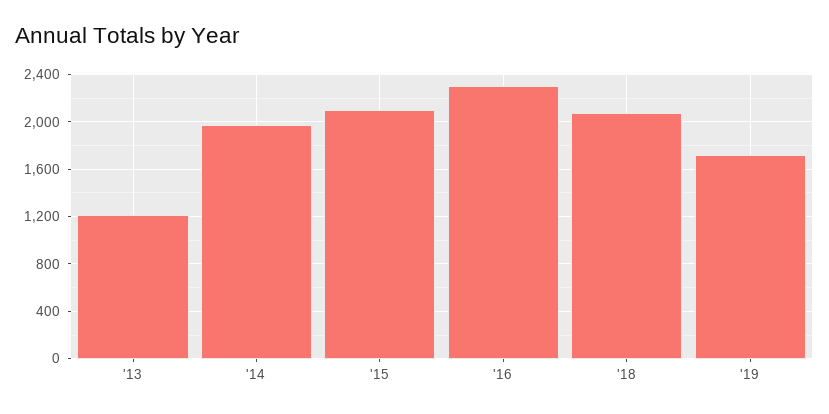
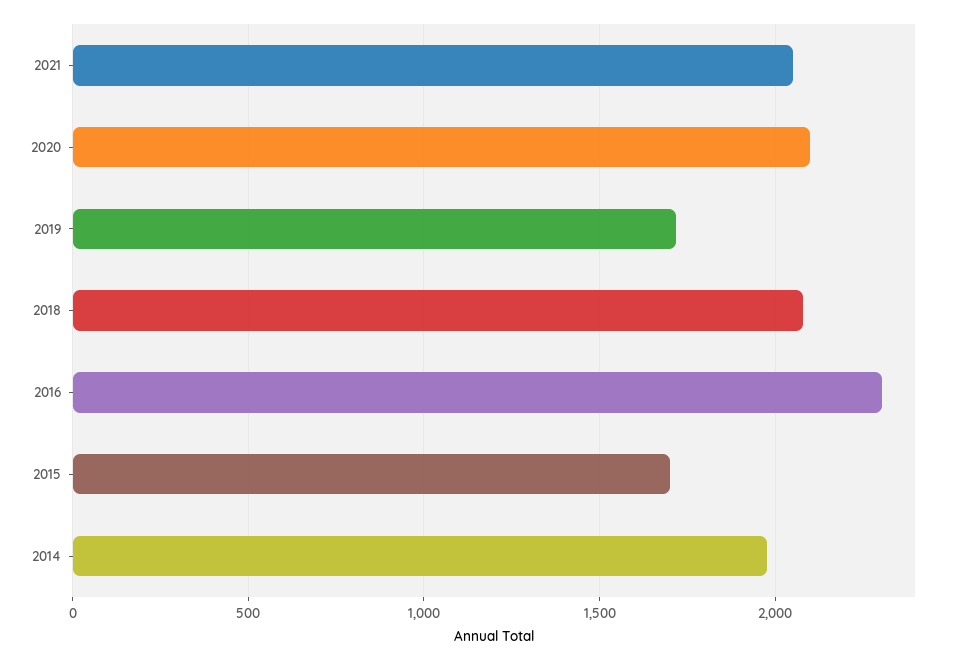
'13: 1200 -> none
'15: 2100 -> 1700
2021: none -> 2050
2020: none -> 2100

